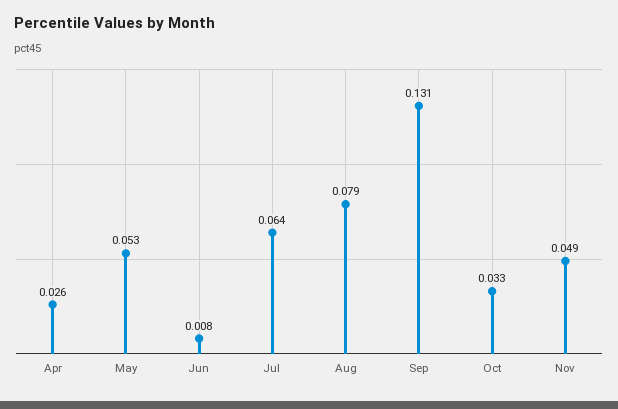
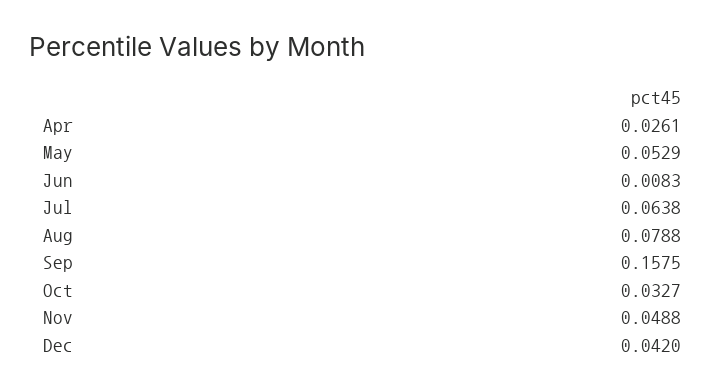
Sep: 0.131 -> 0.1575
Dec: none -> 0.042

